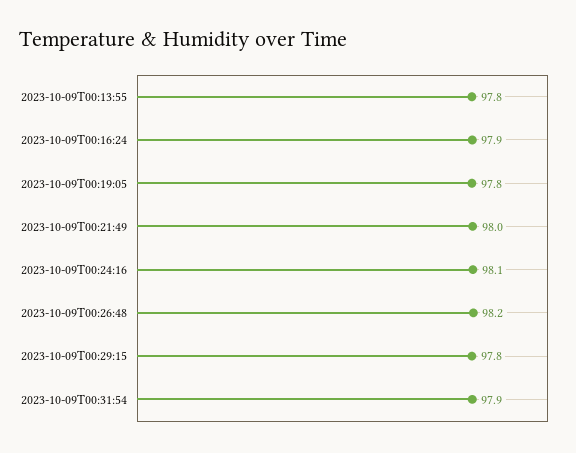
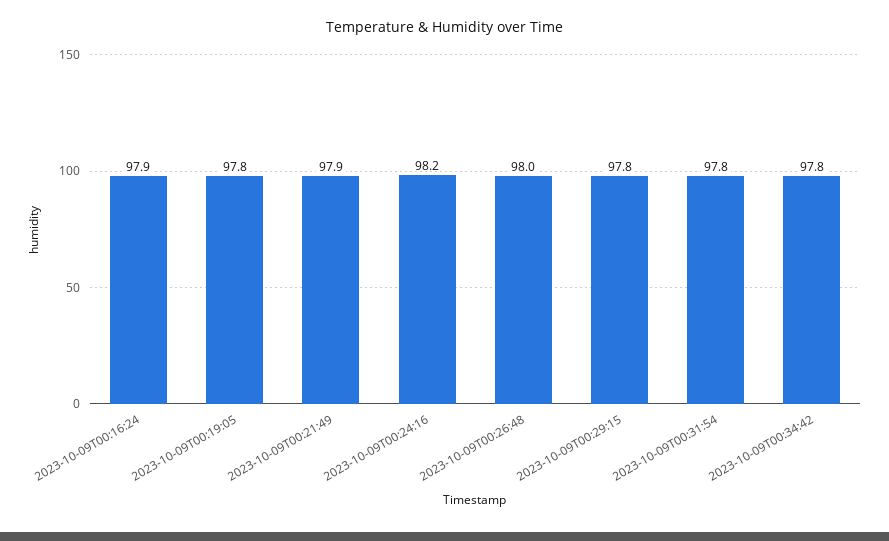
2023-10-09T00:13:55: 97.8 -> none
2023-10-09T00:21:49: 98 -> 97.9
2023-10-09T00:24:16: 98.1 -> 98.2
2023-10-09T00:26:48: 98.2 -> 98
2023-10-09T00:31:54: 97.9 -> 97.8
2023-10-09T00:34:42: none -> 97.8

